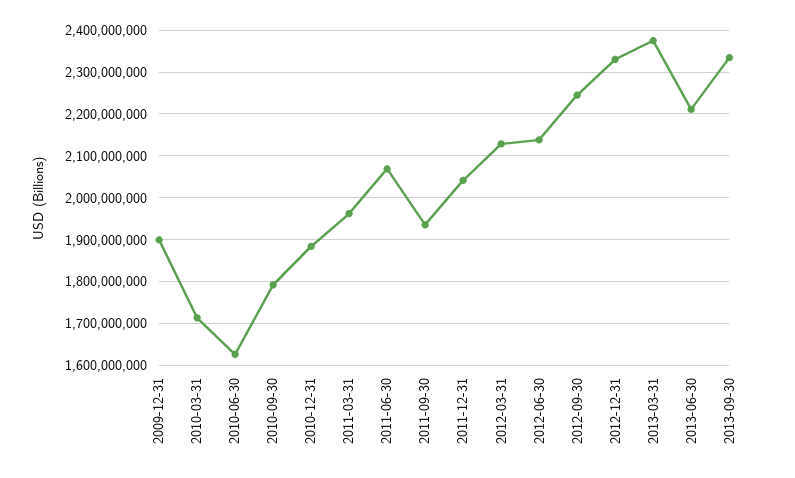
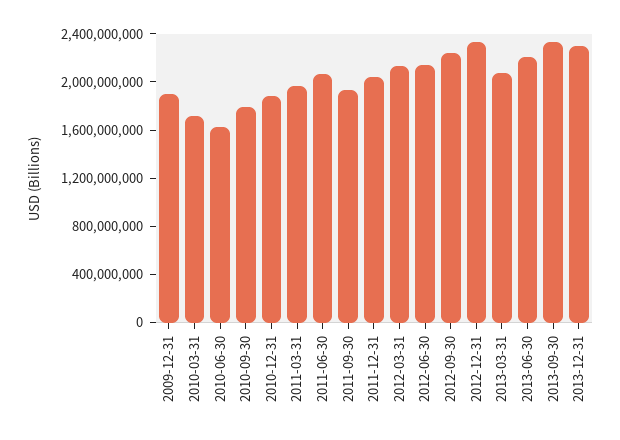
2013-03-31: 2380000000 -> 2100000000
2013-12-31: none -> 2300000000

